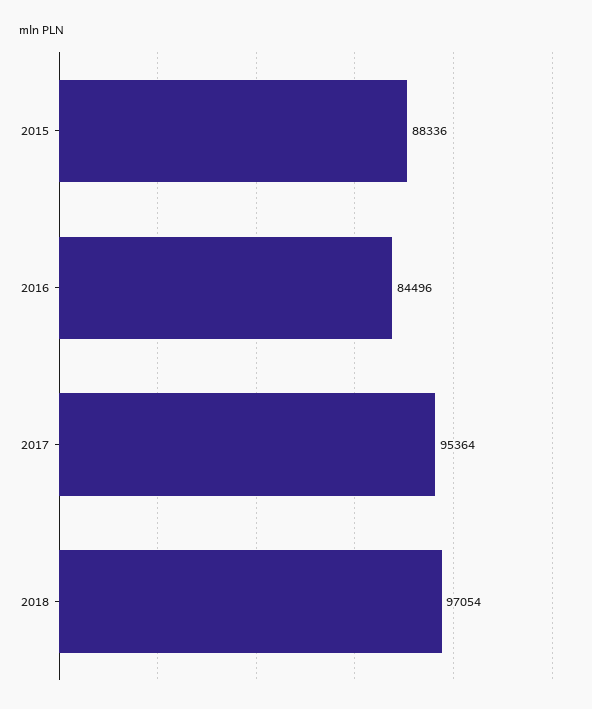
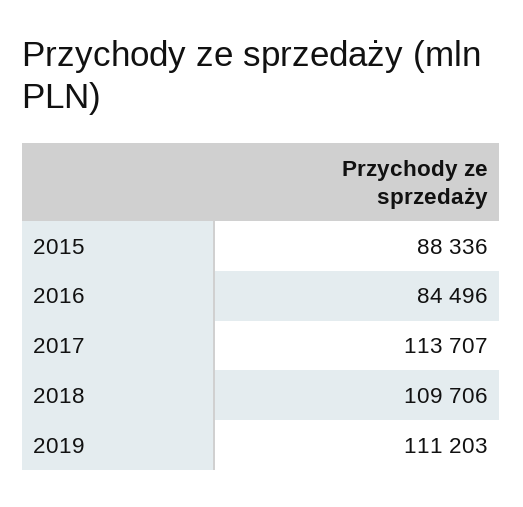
2017: 95364 -> 113707
2018: 97054 -> 109706
2019: none -> 111203

